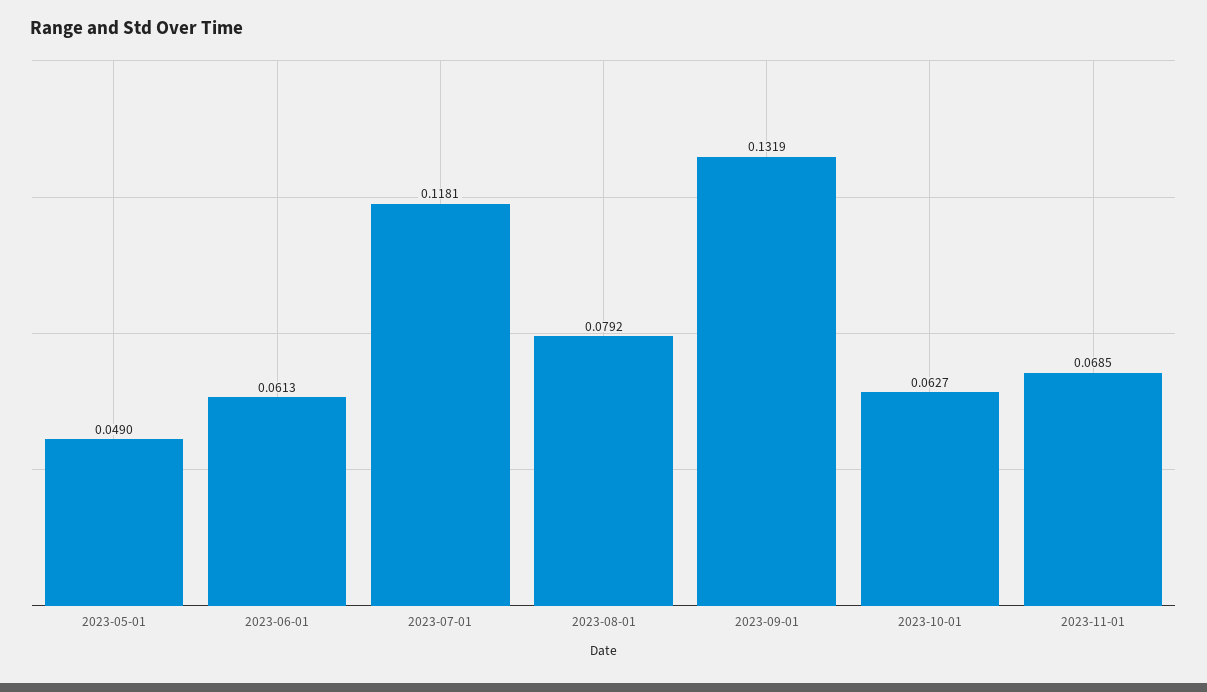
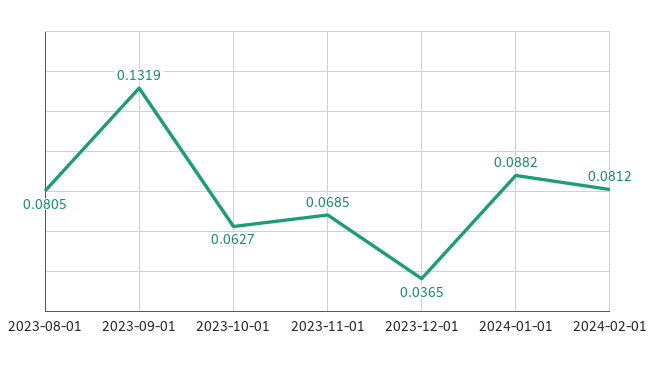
2023-05-01: 0.049 -> none
2023-06-01: 0.0613 -> none
2023-07-01: 0.1181 -> none
2023-08-01: 0.0792 -> 0.0805
2023-12-01: none -> 0.0365
2024-01-01: none -> 0.0882
2024-02-01: none -> 0.0812

